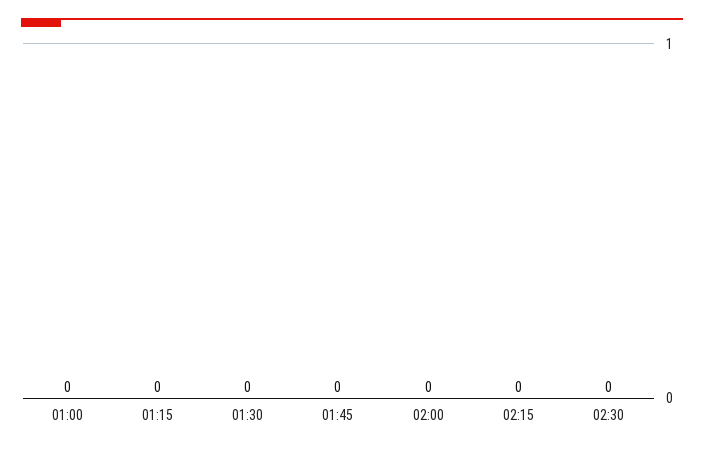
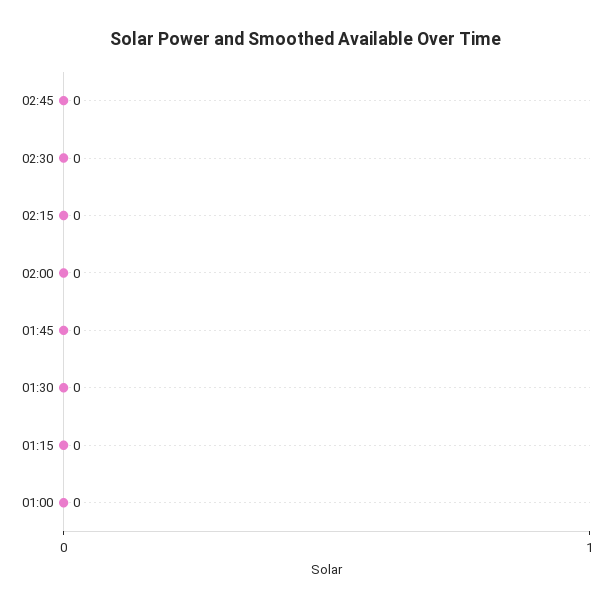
02:45: none -> 0

